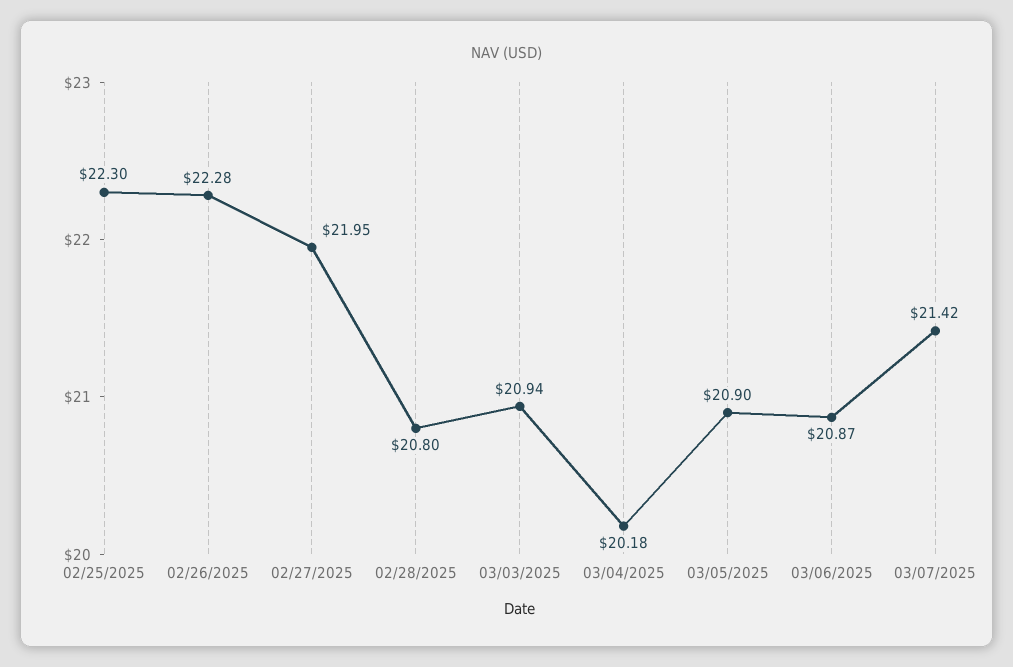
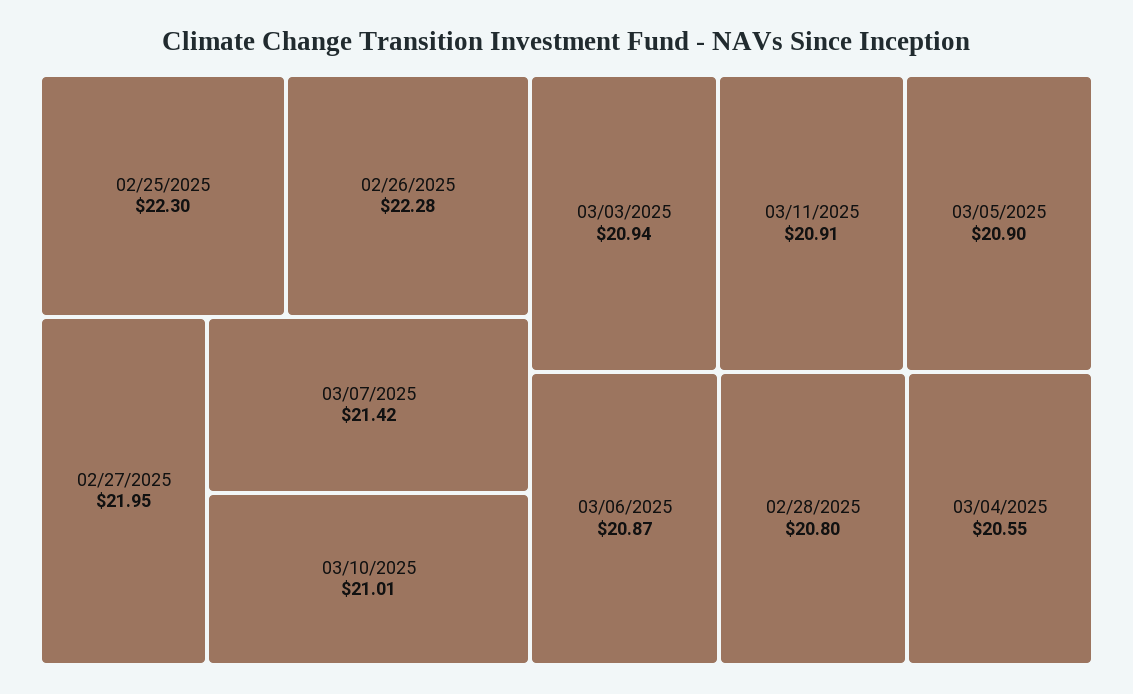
03/04/2025: 20.18 -> 20.55
03/10/2025: none -> 21.01
03/11/2025: none -> 20.91

